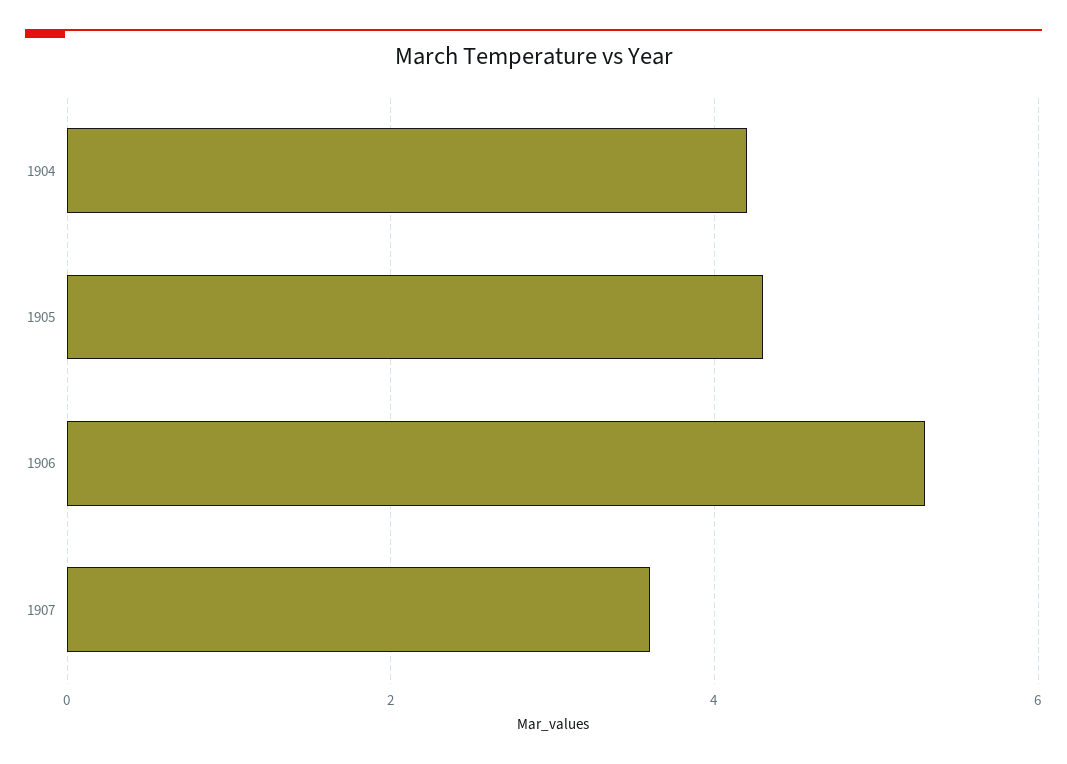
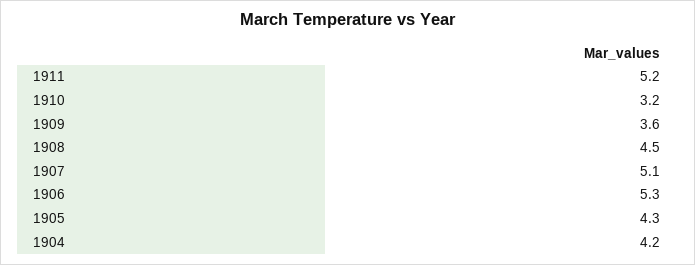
1907: 3.5 -> 5.1
1911: none -> 5.2
1910: none -> 3.2
1909: none -> 3.6
1908: none -> 4.5

